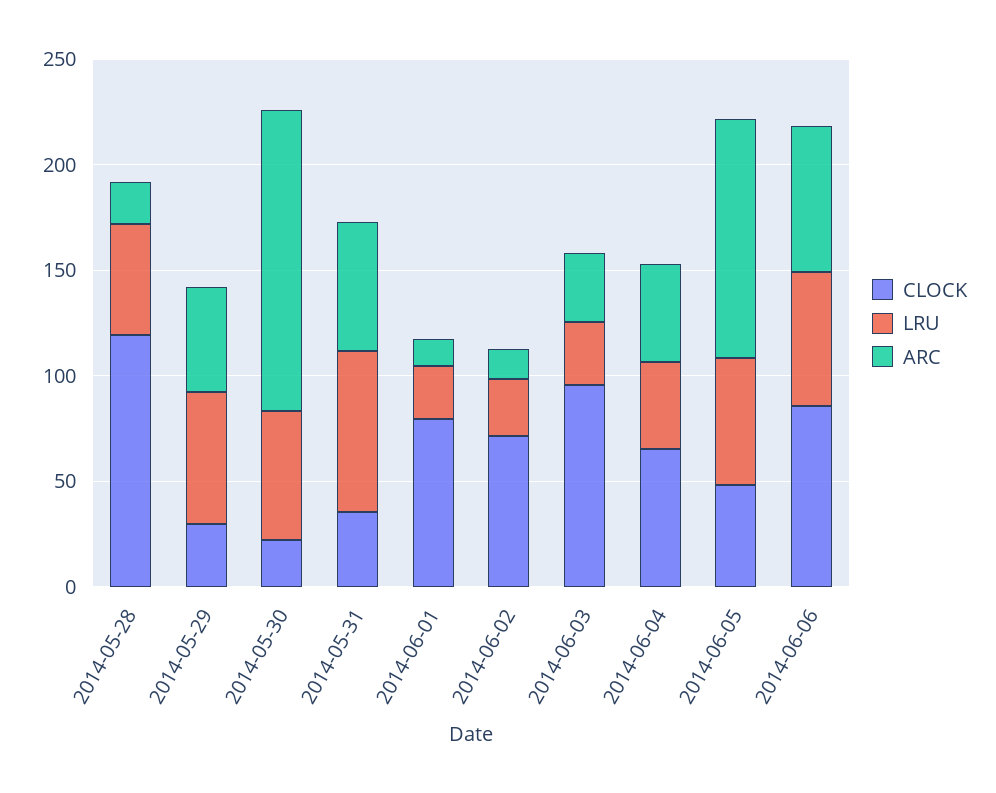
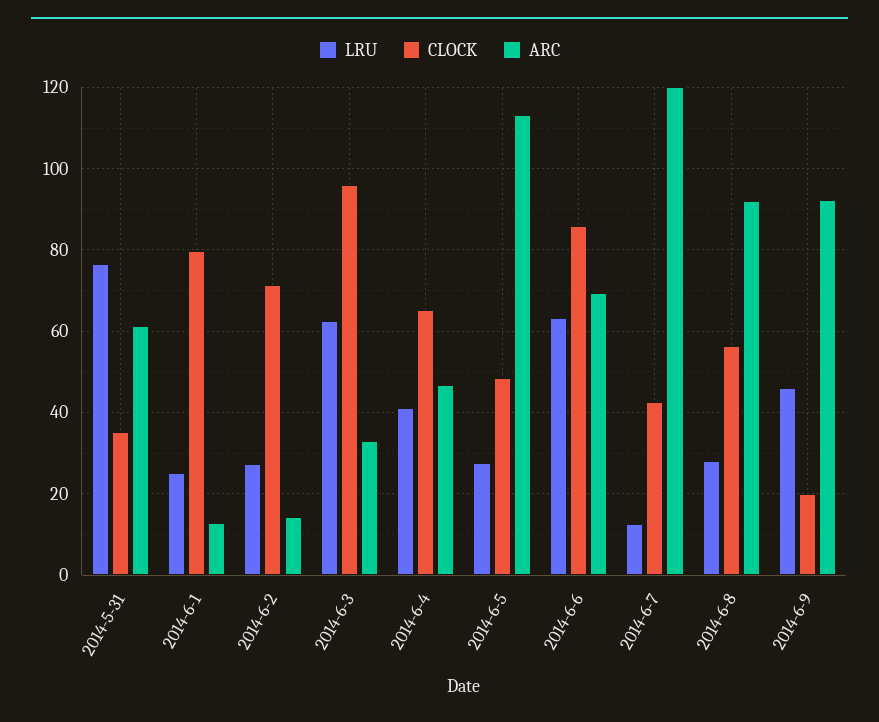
CLOCK, 2014-05-28: 120 -> none
LRU, 2014-05-28: 50 -> none
ARC, 2014-05-28: 20 -> none
CLOCK, 2014-05-29: 30 -> none
LRU, 2014-05-29: 60 -> none
ARC, 2014-05-29: 50 -> none
CLOCK, 2014-05-30: 20 -> none
LRU, 2014-05-30: 60 -> none
ARC, 2014-05-30: 140 -> none
LRU, 2014-06-03: 30 -> 62
LRU, 2014-06-05: 60 -> 28
LRU, 2014-6-7: none -> 12
CLOCK, 2014-6-7: none -> 42
ARC, 2014-6-7: none -> 120
LRU, 2014-6-8: none -> 28
CLOCK, 2014-6-8: none -> 56
ARC, 2014-6-8: none -> 92
LRU, 2014-6-9: none -> 46
CLOCK, 2014-6-9: none -> 20
ARC, 2014-6-9: none -> 92

